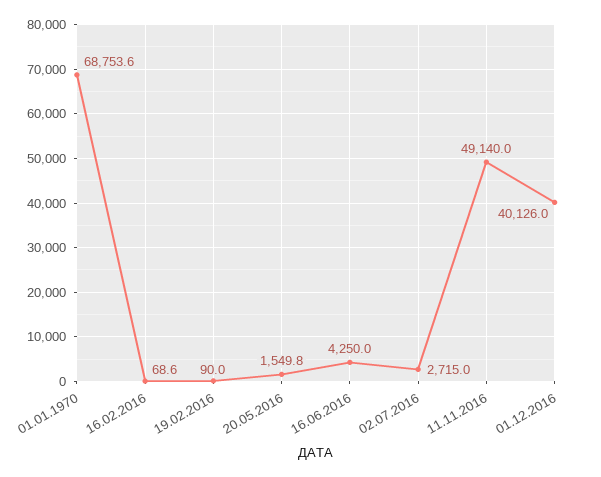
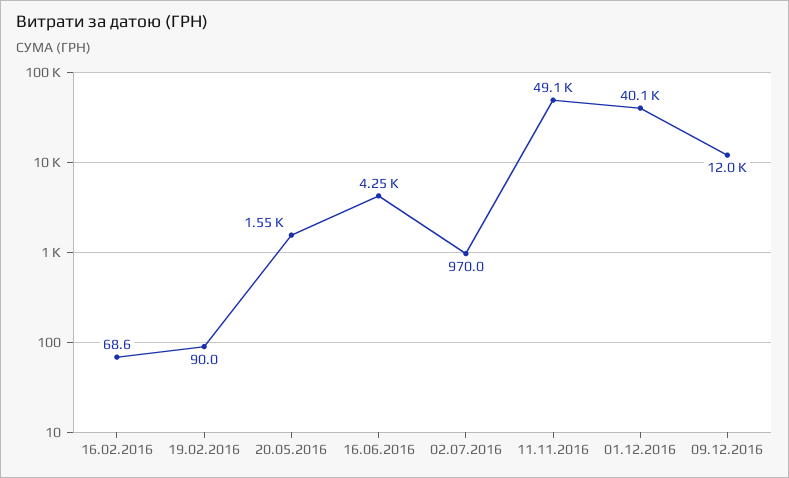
01.01.1970: 68753.6 -> none
02.07.2016: 2715 -> 970
09.12.2016: none -> 12000

